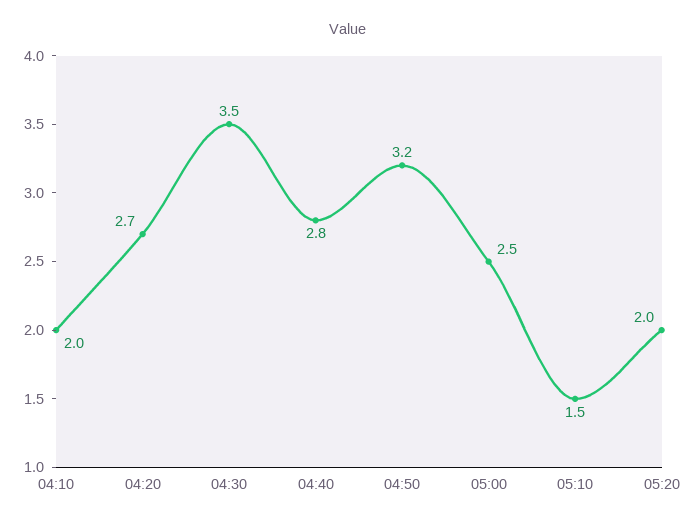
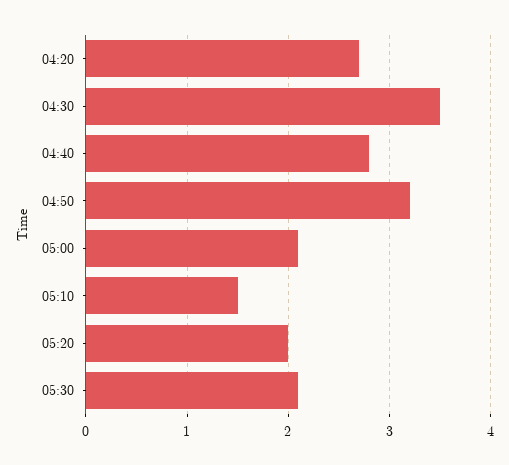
04:10: 2 -> none
05:00: 2.5 -> 2.1
05:30: none -> 2.1

